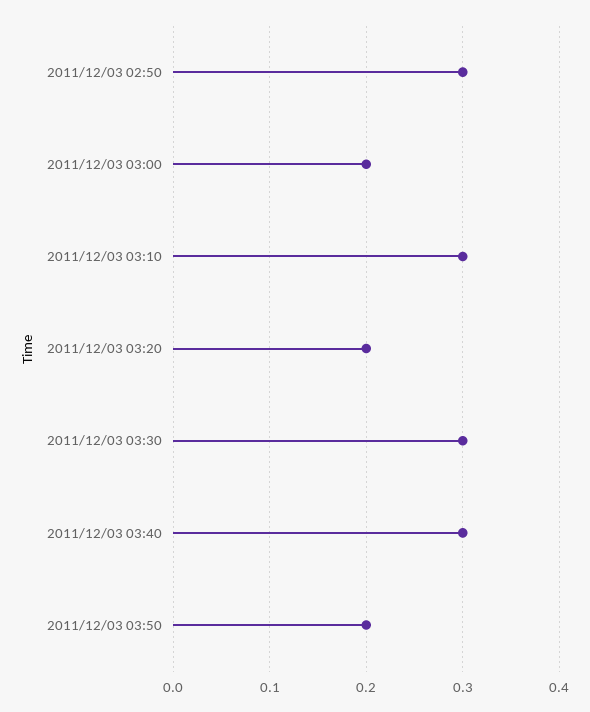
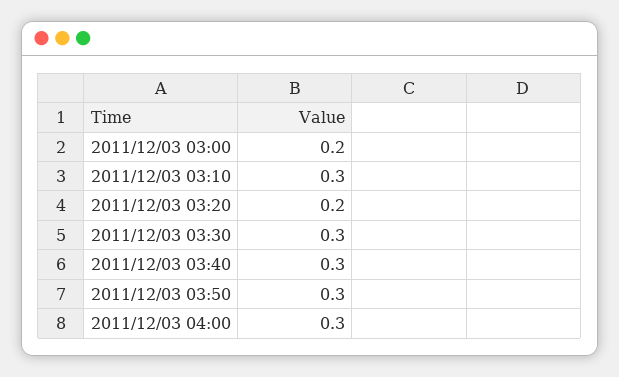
2011/12/03 02:50: 0.3 -> none
2011/12/03 03:50: 0.2 -> 0.3
2011/12/03 04:00: none -> 0.3

